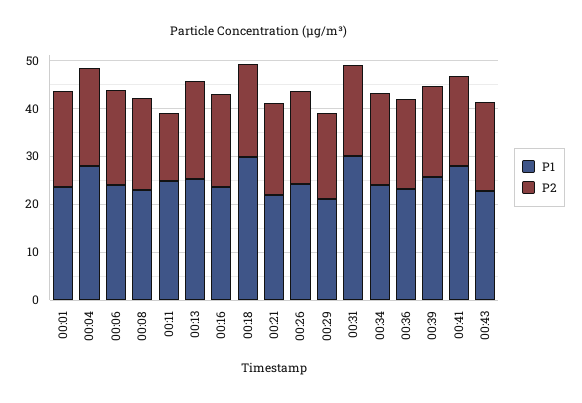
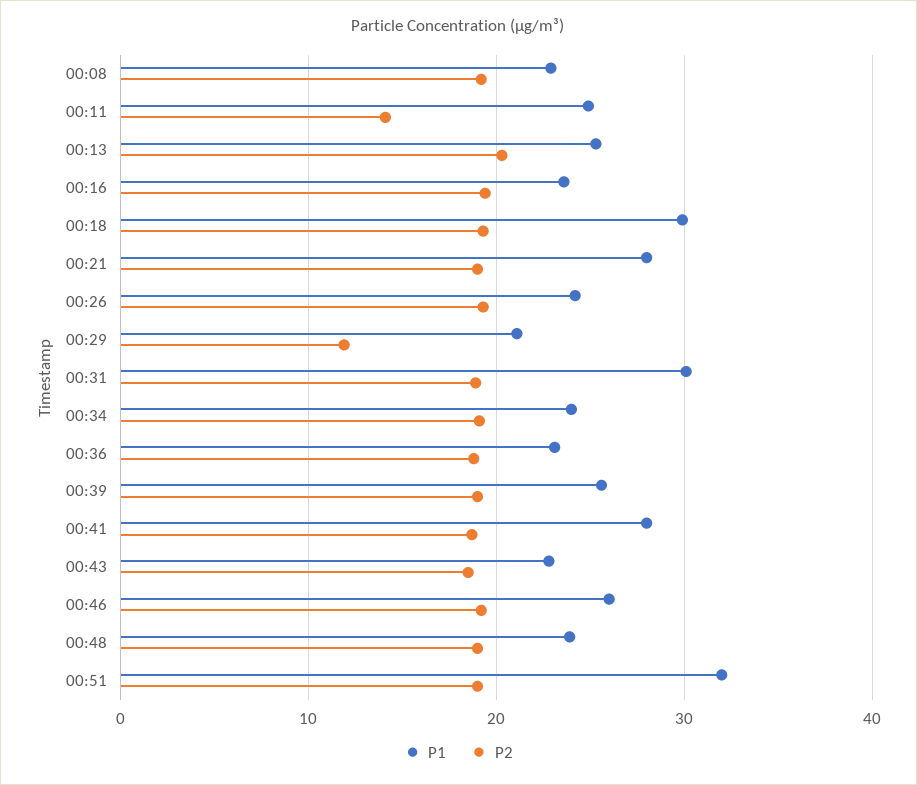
P1, 00:01: 24 -> none
P2, 00:01: 20 -> none
P1, 00:04: 28 -> none
P2, 00:04: 20 -> none
P1, 00:06: 24 -> none
P2, 00:06: 20 -> none
P1, 00:21: 22 -> 28
P2, 00:29: 18 -> 12
P1, 00:46: none -> 26
P2, 00:46: none -> 19
P1, 00:48: none -> 24
P2, 00:48: none -> 19
P1, 00:51: none -> 32
P2, 00:51: none -> 19

